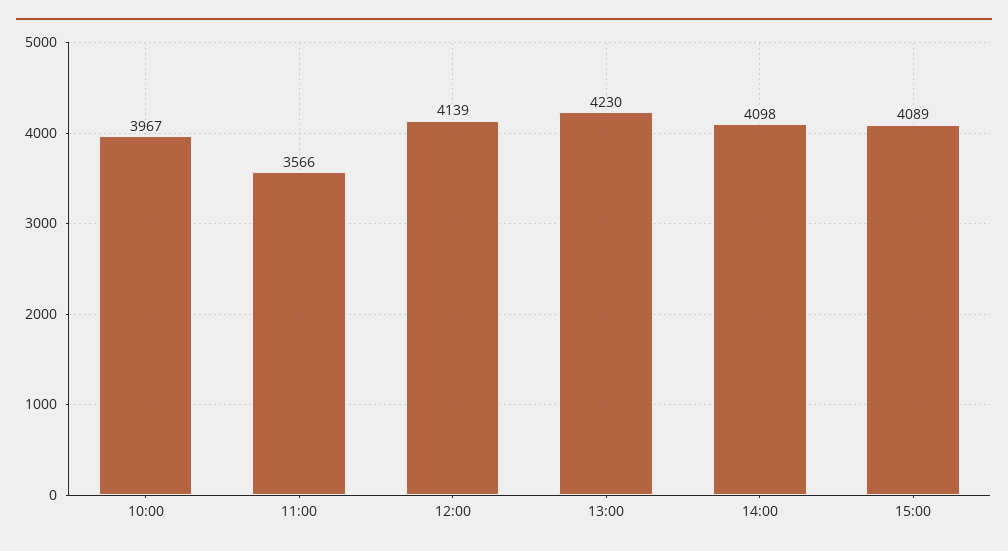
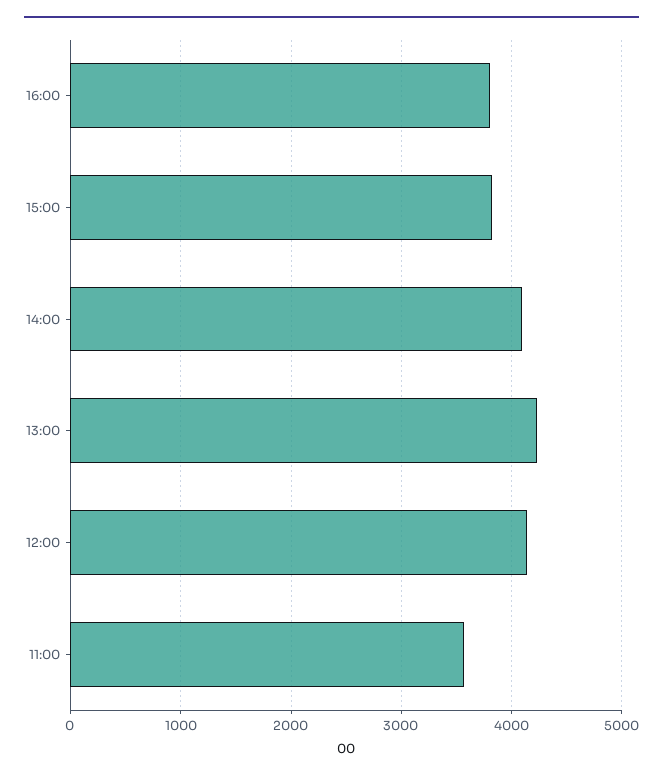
10:00: 3967 -> none
15:00: 4089 -> 3800
16:00: none -> 3800

